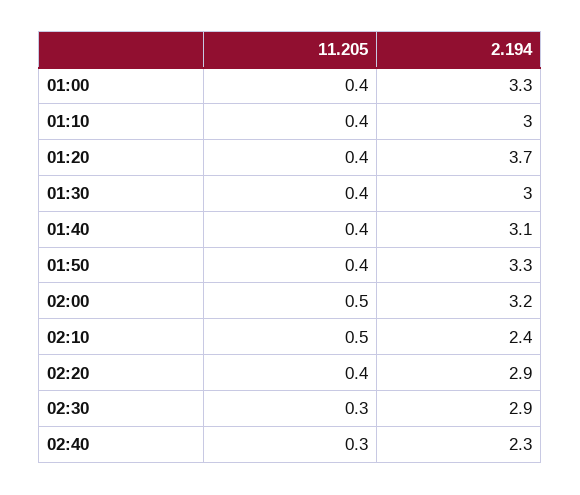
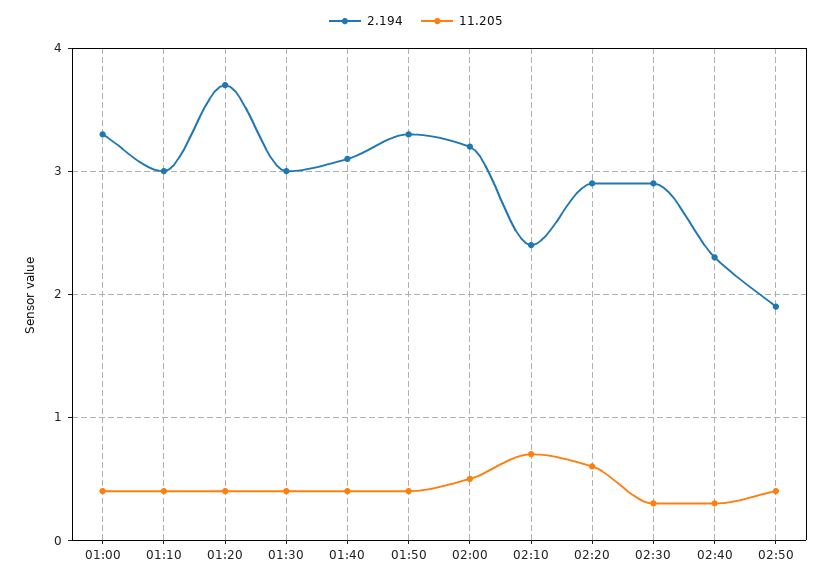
11.205, 02:10: 0.5 -> 0.7
11.205, 02:20: 0.4 -> 0.6
2.194, 02:50: none -> 1.9
11.205, 02:50: none -> 0.4

